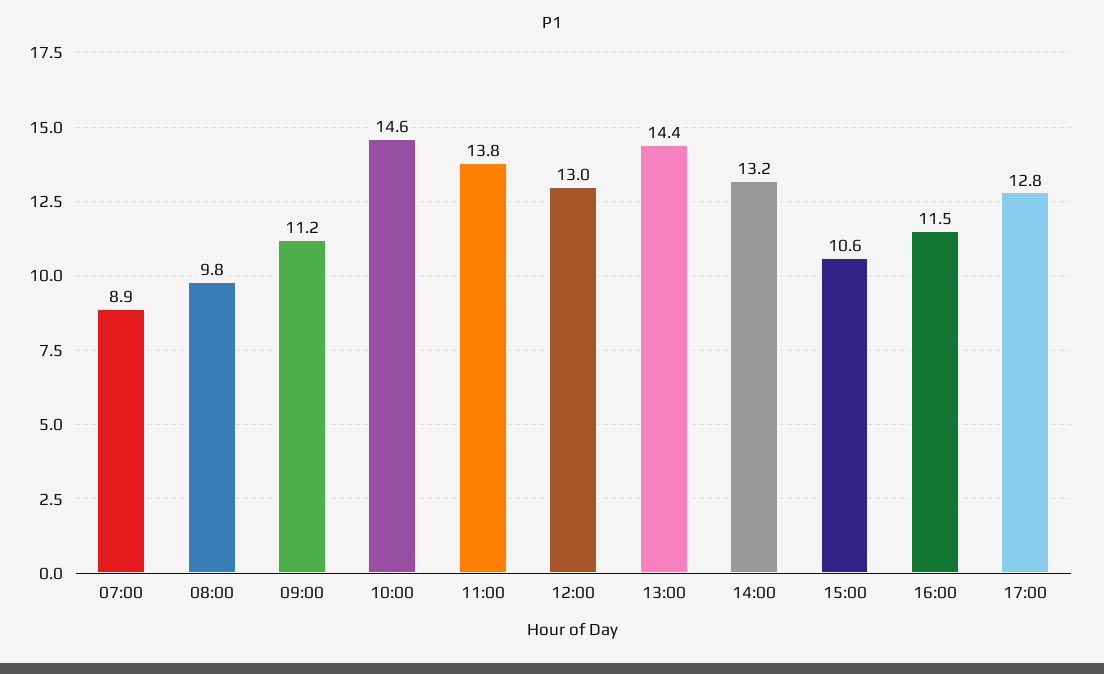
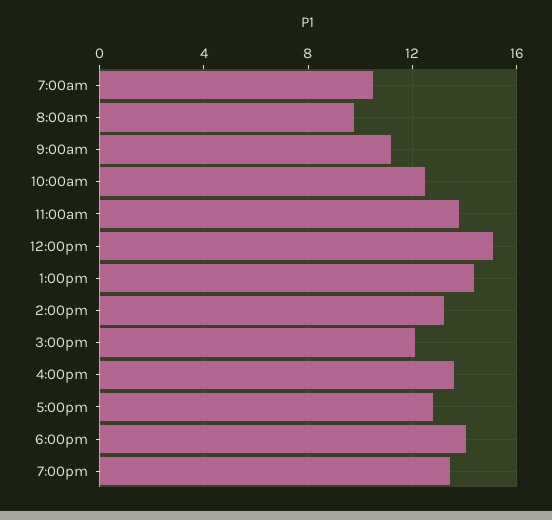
07:00: 8.9 -> 10.5
10:00: 14.6 -> 12.5
12:00: 13 -> 15
15:00: 10.6 -> 12
16:00: 11.5 -> 13.5
6:00pm: none -> 14
7:00pm: none -> 13.5

